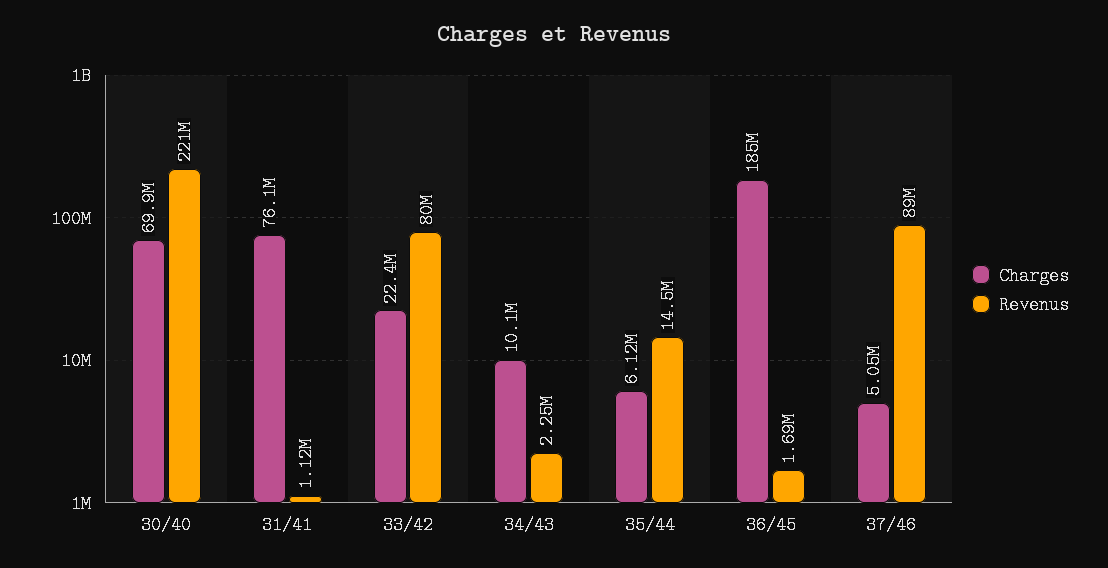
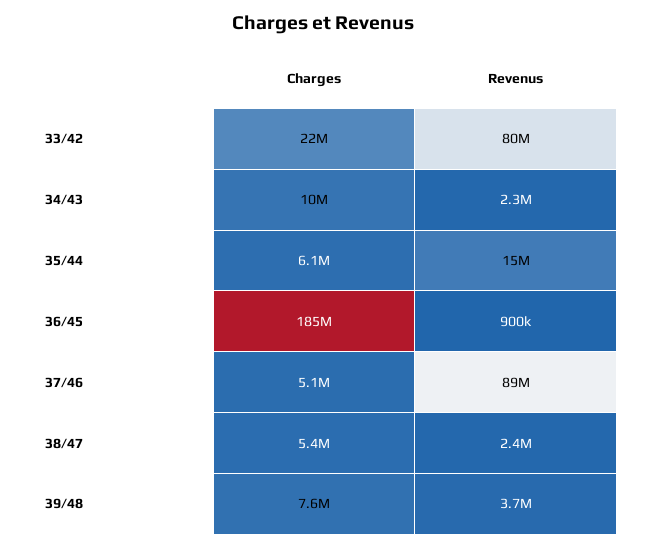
Charges, 30/40: 69900000 -> none
Revenus, 30/40: 221000000 -> none
Charges, 31/41: 76100000 -> none
Revenus, 31/41: 1120000 -> none
Revenus, 36/45: 1690000 -> 900000
Charges, 38/47: none -> 5400000
Revenus, 38/47: none -> 2400000
Charges, 39/48: none -> 7600000
Revenus, 39/48: none -> 3700000

